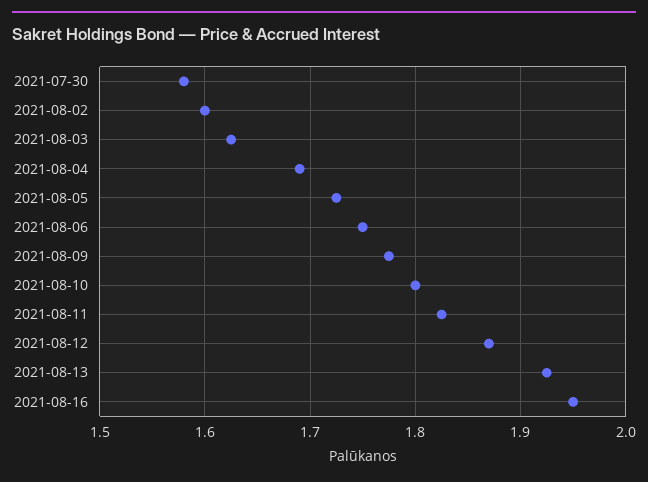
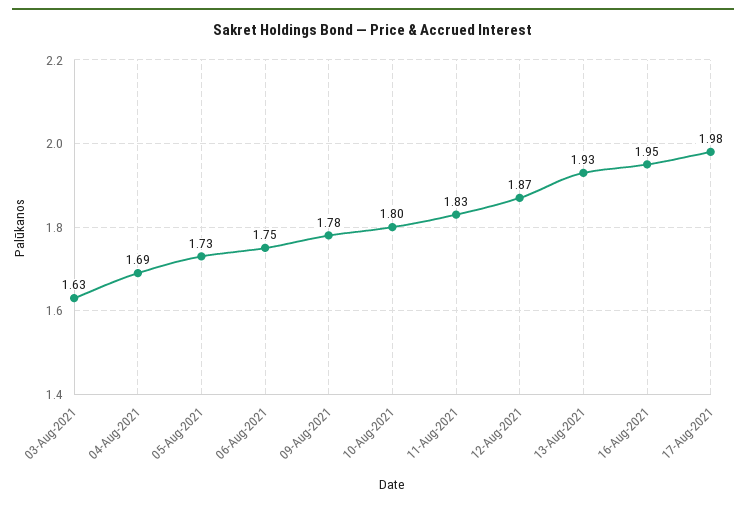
2021-07-30: 1.58 -> none
2021-08-02: 1.6 -> none
17-Aug-2021: none -> 1.98

